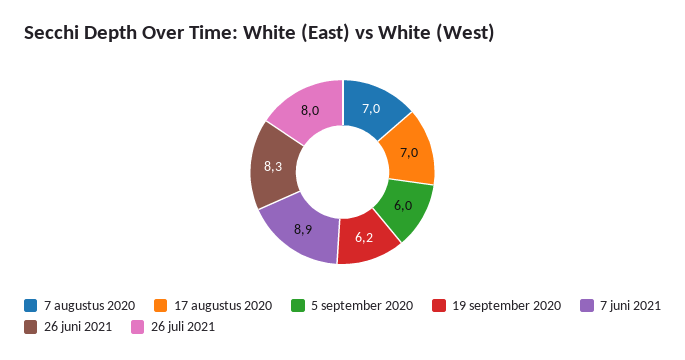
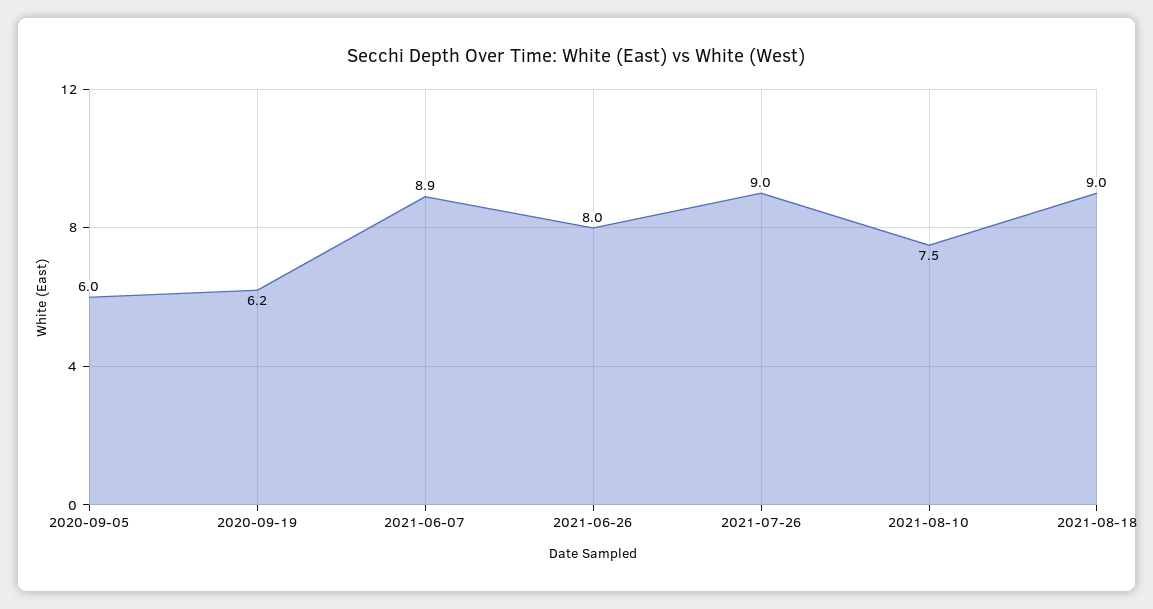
7 augustus 2020: 7 -> none
17 augustus 2020: 7 -> none
26 juni 2021: 8.3 -> 8
26 juli 2021: 8 -> 9
2021-08-10: none -> 7.5
2021-08-18: none -> 9

